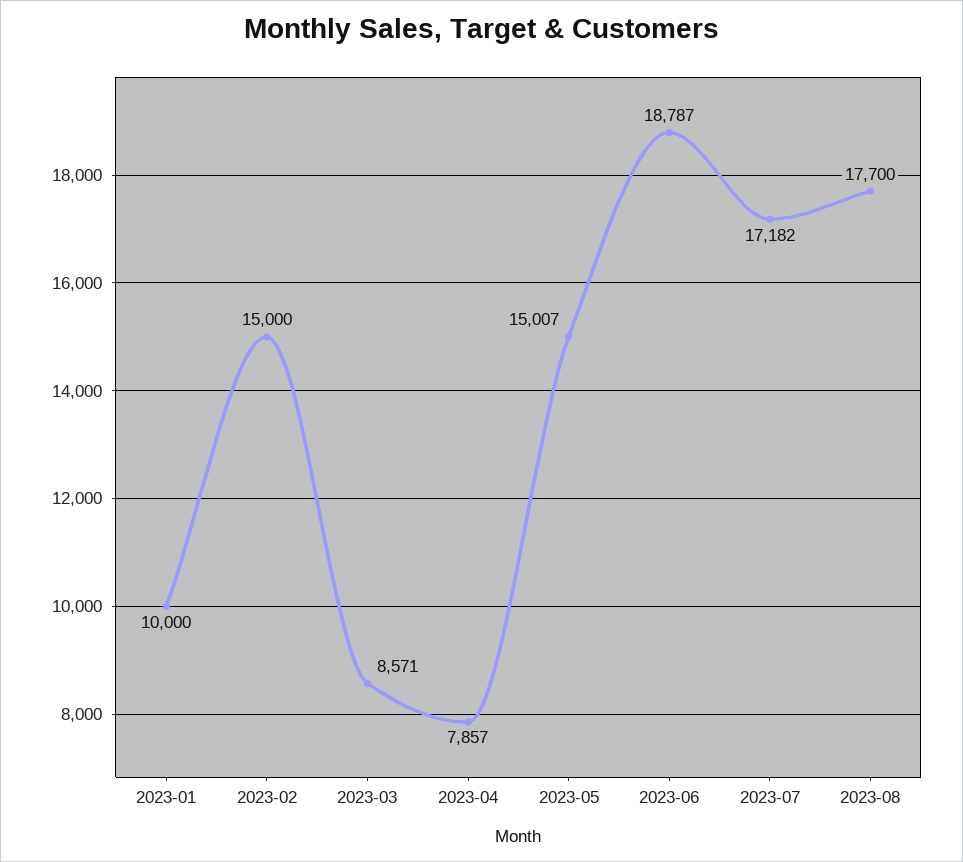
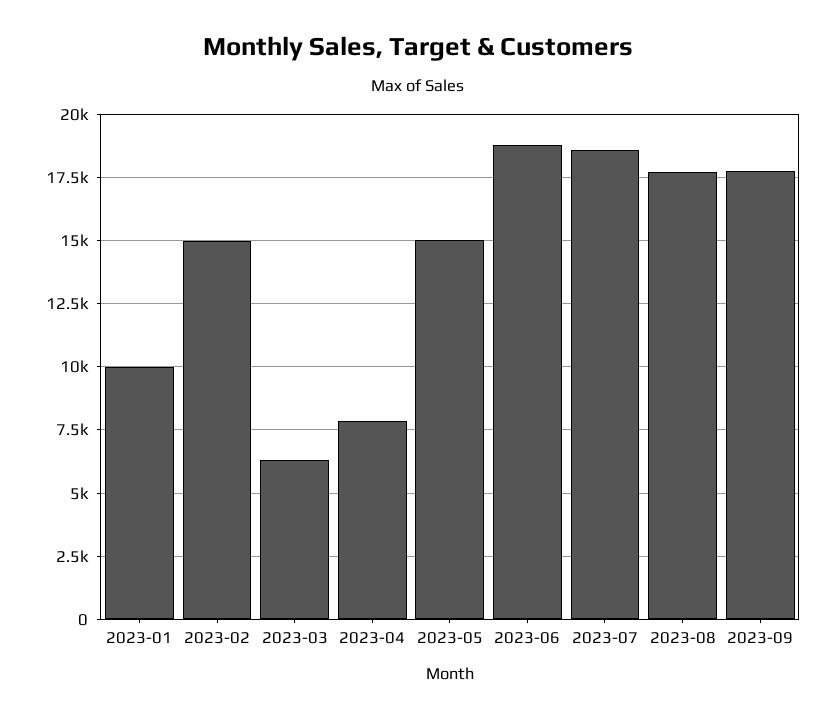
2023-03: 8571 -> 6250
2023-07: 17182 -> 18500
2023-09: none -> 17750

